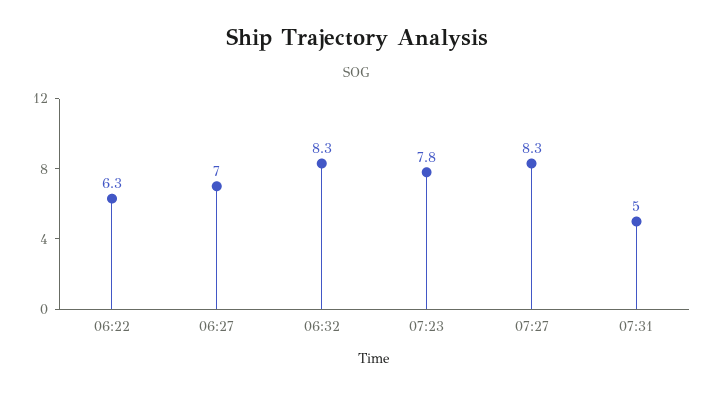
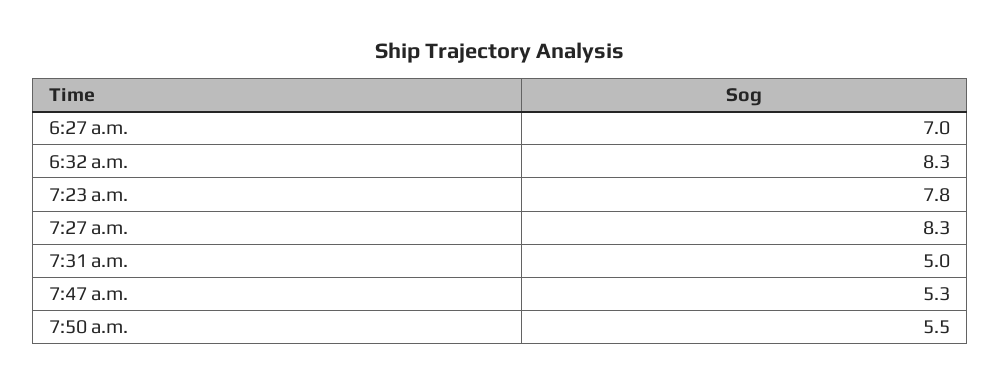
06:22: 6.3 -> none
7:47 a.m.: none -> 5.3
7:50 a.m.: none -> 5.5

